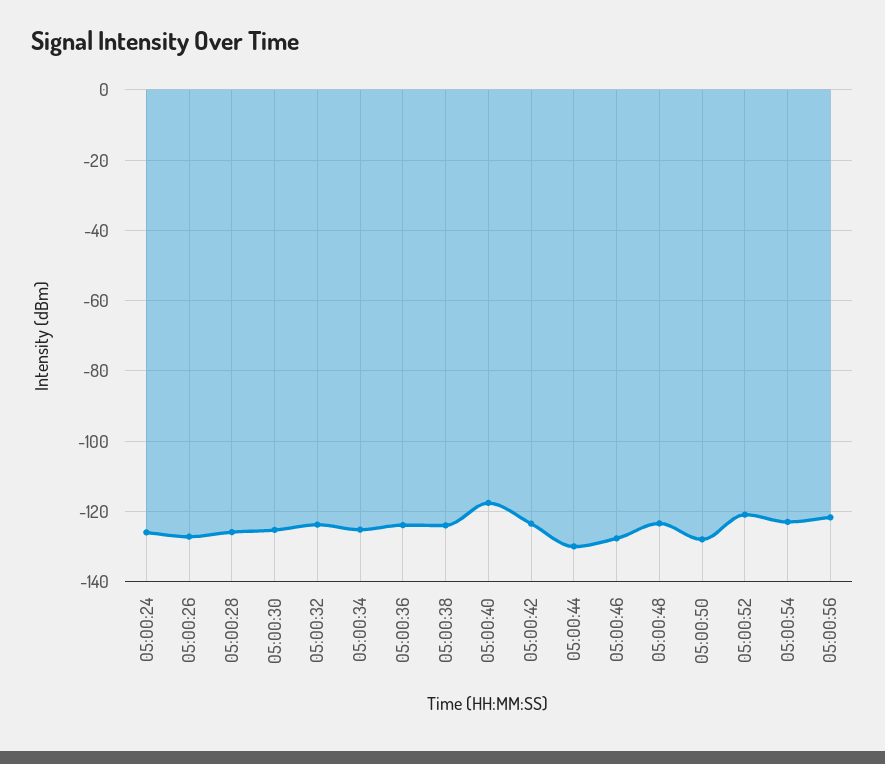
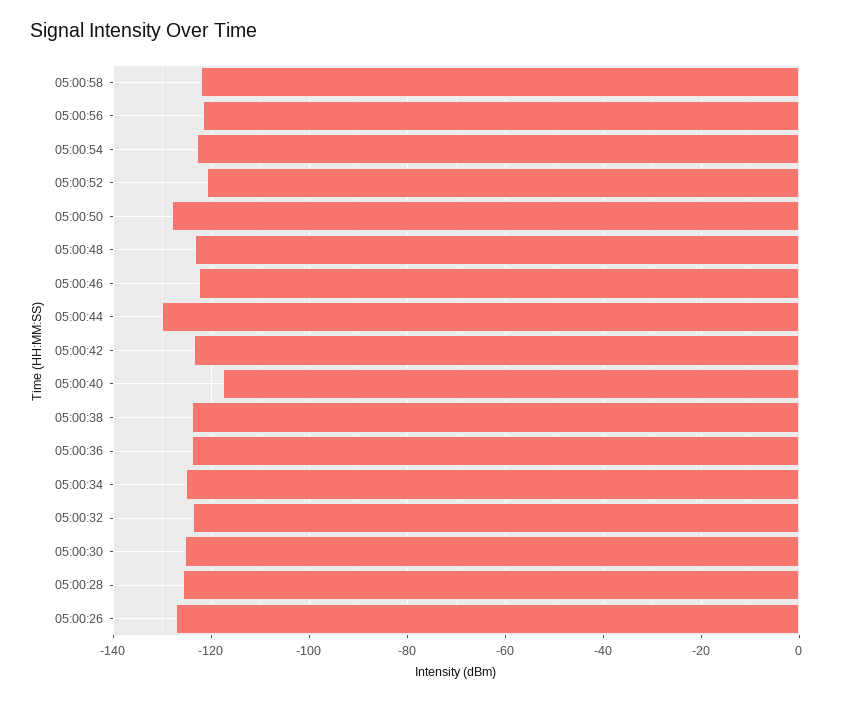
05:00:24: -126 -> none
05:00:46: -128 -> -122
05:00:58: none -> -122

